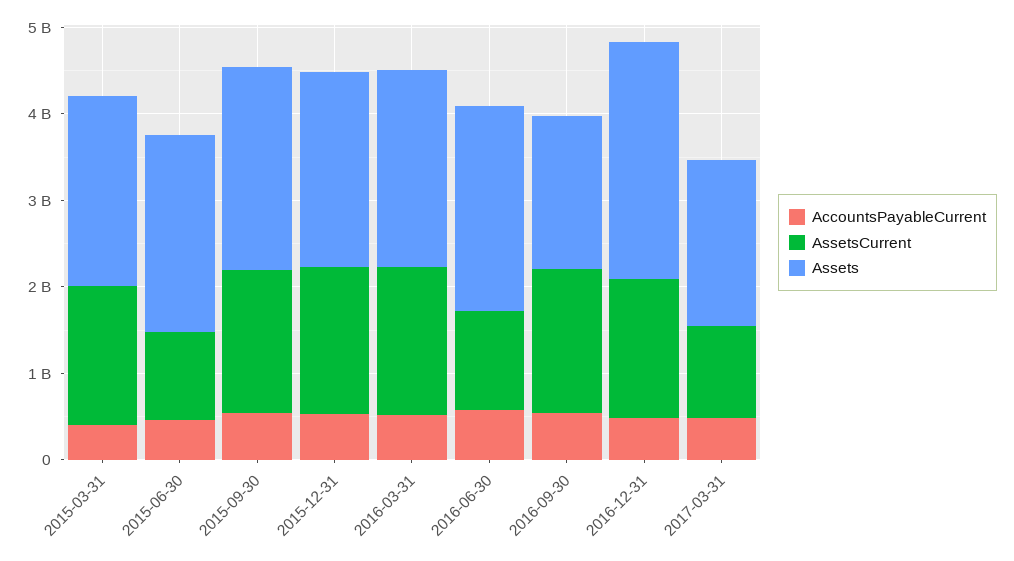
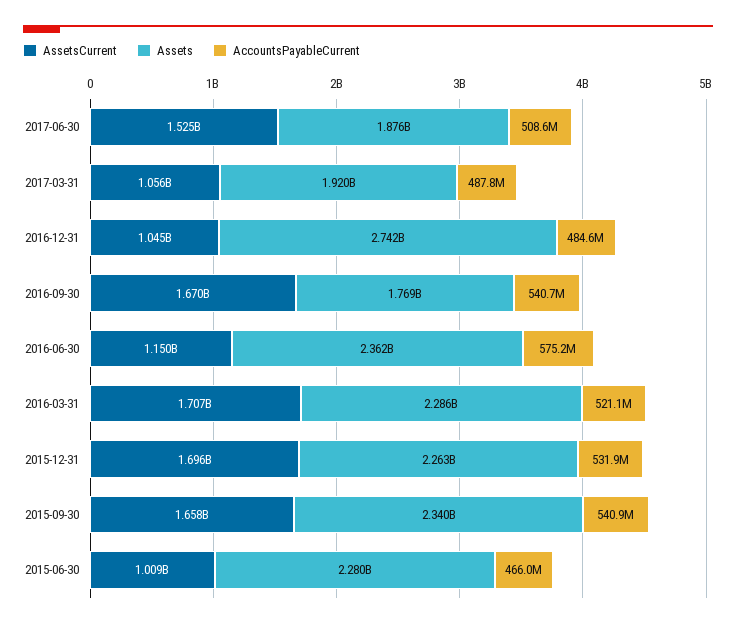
AccountsPayableCurrent, 2015-03-31: 400000000 -> none
AssetsCurrent, 2015-03-31: 1600000000 -> none
Assets, 2015-03-31: 2200000000 -> none
AssetsCurrent, 2016-12-31: 1600000000 -> 1045000000
AssetsCurrent, 2017-06-30: none -> 1525000000
Assets, 2017-06-30: none -> 1876000000
AccountsPayableCurrent, 2017-06-30: none -> 508600000

